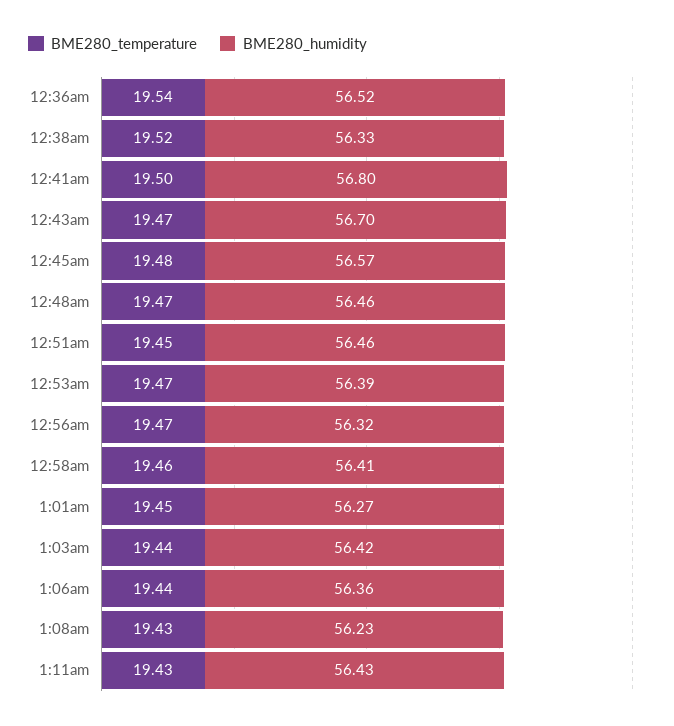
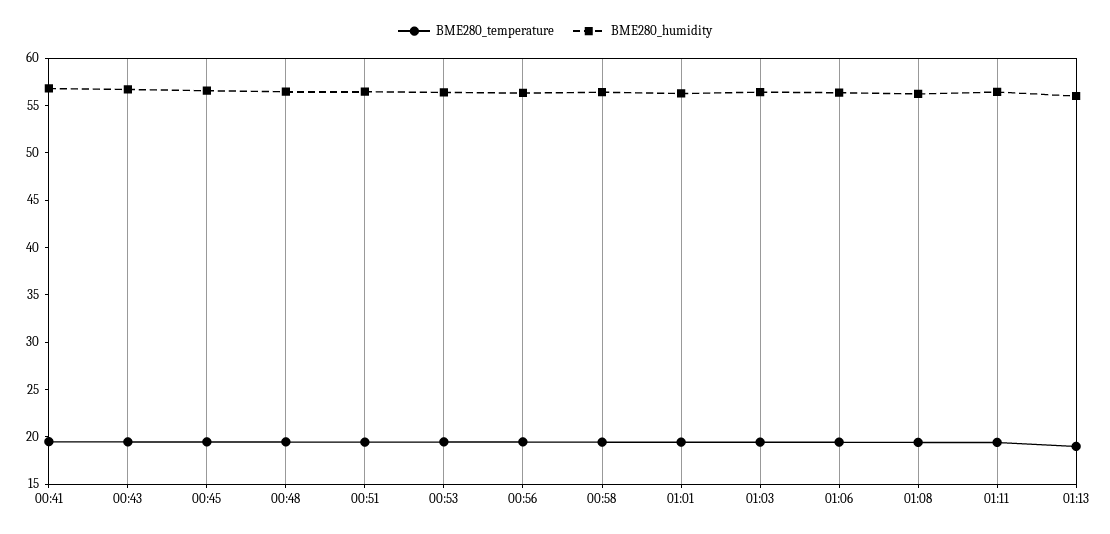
BME280_temperature, 12:36am: 19.54 -> none
BME280_humidity, 12:36am: 56.52 -> none
BME280_temperature, 12:38am: 19.52 -> none
BME280_humidity, 12:38am: 56.33 -> none
BME280_temperature, 01:13: none -> 19
BME280_humidity, 01:13: none -> 56

